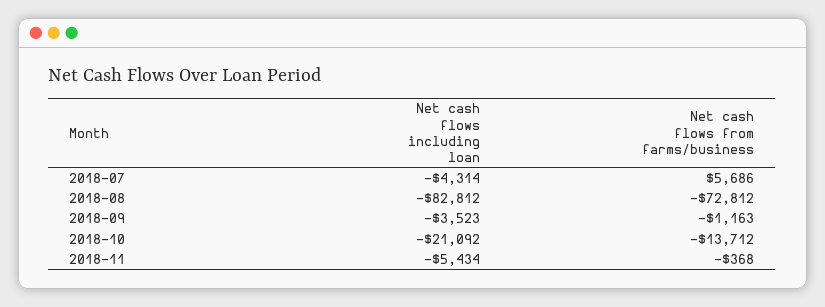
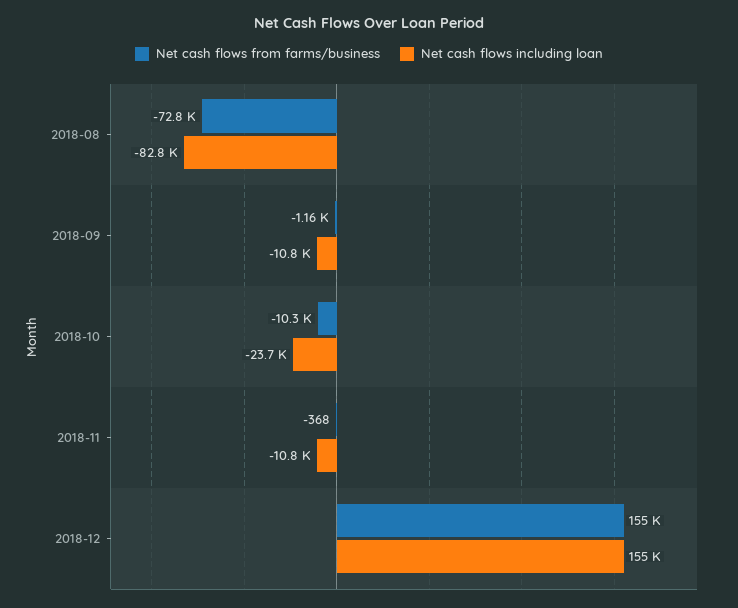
Net cash flows including loan, 2018-07: -4314 -> none
Net cash flows from farms/business, 2018-07: 5686 -> none
Net cash flows including loan, 2018-09: -3523 -> -10800
Net cash flows including loan, 2018-10: -21092 -> -23700
Net cash flows from farms/business, 2018-10: -13712 -> -10300
Net cash flows including loan, 2018-11: -5434 -> -10800
Net cash flows from farms/business, 2018-12: none -> 155000
Net cash flows including loan, 2018-12: none -> 155000

